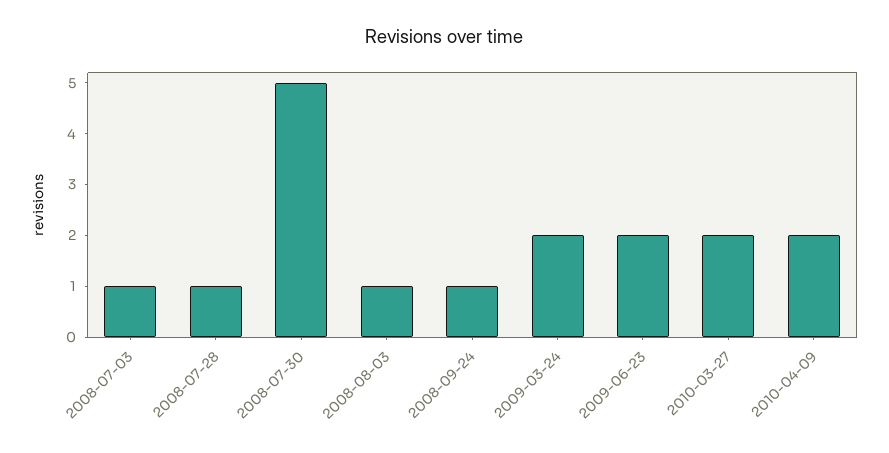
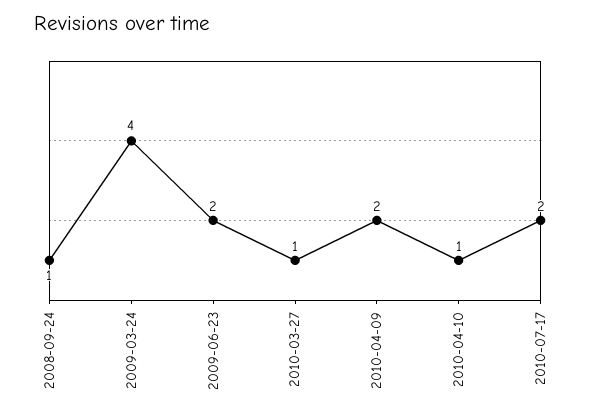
2008-07-03: 1 -> none
2008-07-28: 1 -> none
2008-07-30: 5 -> none
2008-08-03: 1 -> none
2009-03-24: 2 -> 4
2010-03-27: 2 -> 1
2010-04-10: none -> 1
2010-07-17: none -> 2

